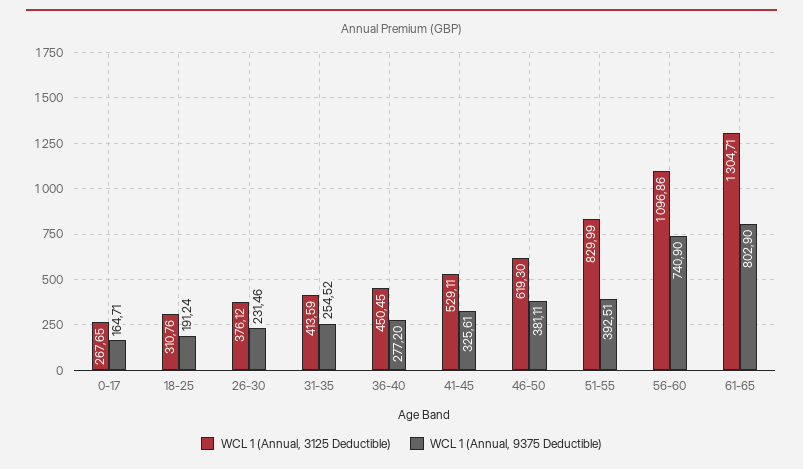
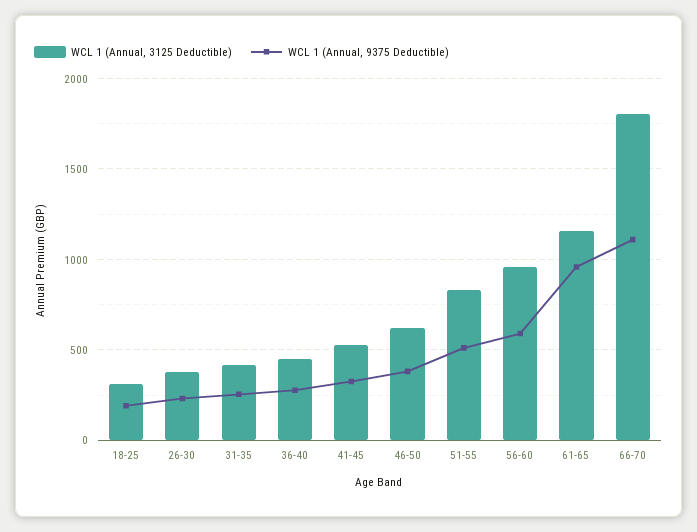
WCL 1 (Annual, 3125 Deductible), 0-17: 267.65 -> none
WCL 1 (Annual, 9375 Deductible), 0-17: 164.71 -> none
WCL 1 (Annual, 9375 Deductible), 51-55: 392.51 -> 500
WCL 1 (Annual, 3125 Deductible), 56-60: 1096.86 -> 950
WCL 1 (Annual, 9375 Deductible), 56-60: 740.9 -> 600
WCL 1 (Annual, 3125 Deductible), 61-65: 1304.71 -> 1150
WCL 1 (Annual, 9375 Deductible), 61-65: 802.9 -> 950
WCL 1 (Annual, 3125 Deductible), 66-70: none -> 1800
WCL 1 (Annual, 9375 Deductible), 66-70: none -> 1100

